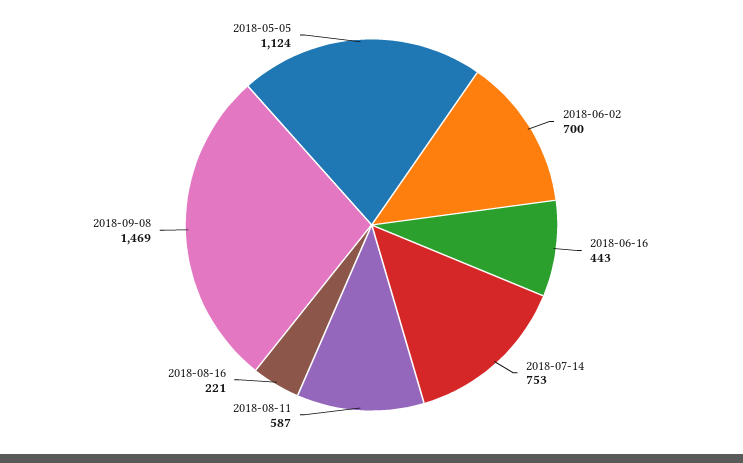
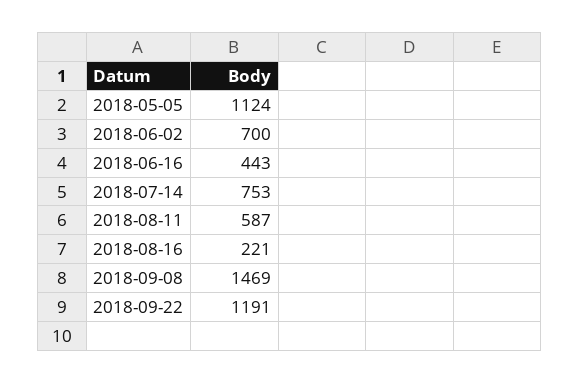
2018-09-22: none -> 1191

